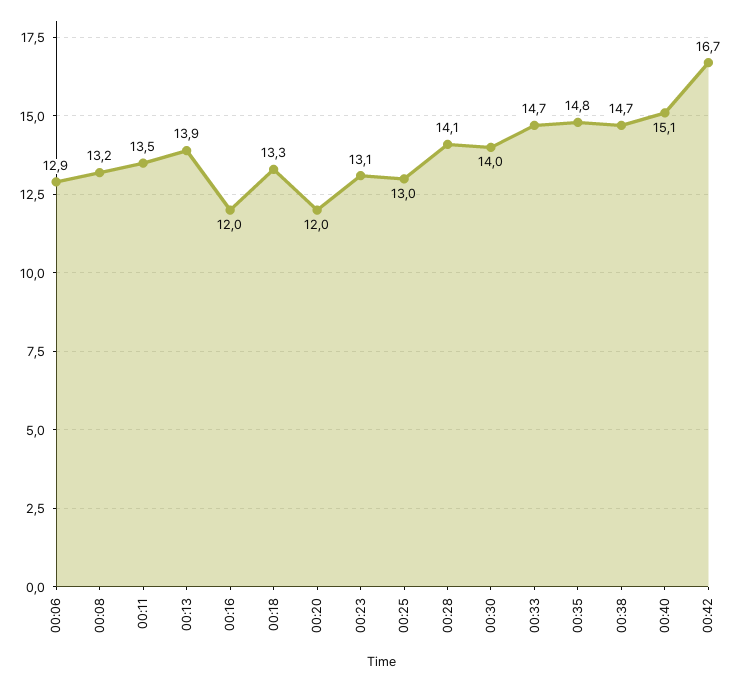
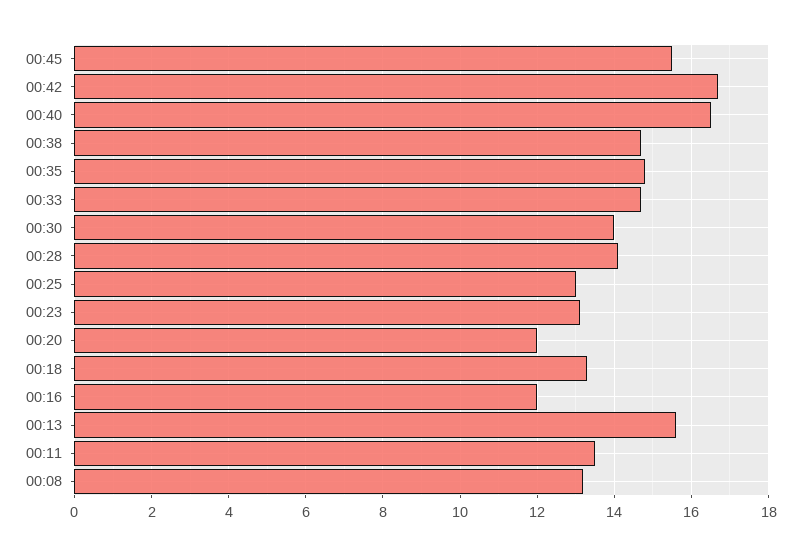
00:06: 12.9 -> none
00:13: 13.9 -> 15.5
00:40: 15.1 -> 16.5
00:45: none -> 15.5

